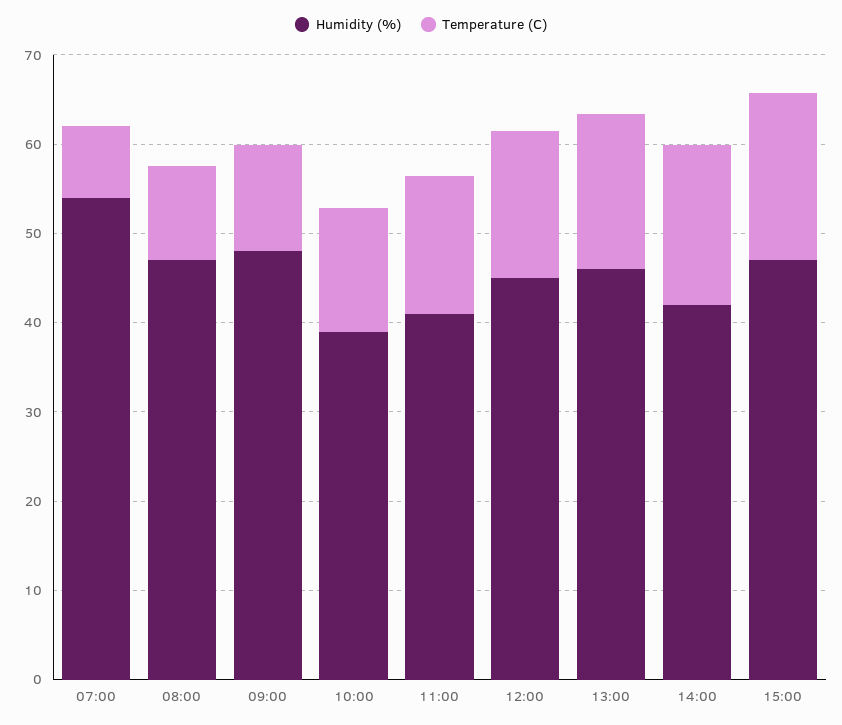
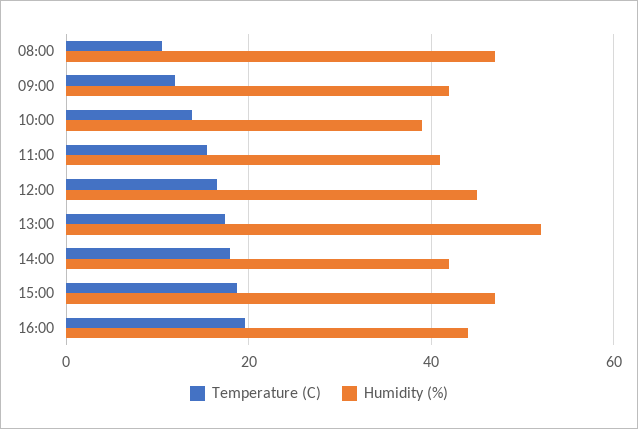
Humidity (%), 07:00: 54 -> none
Temperature (C), 07:00: 8 -> none
Humidity (%), 09:00: 48 -> 42
Humidity (%), 13:00: 46 -> 52
Temperature (C), 16:00: none -> 20
Humidity (%), 16:00: none -> 44

